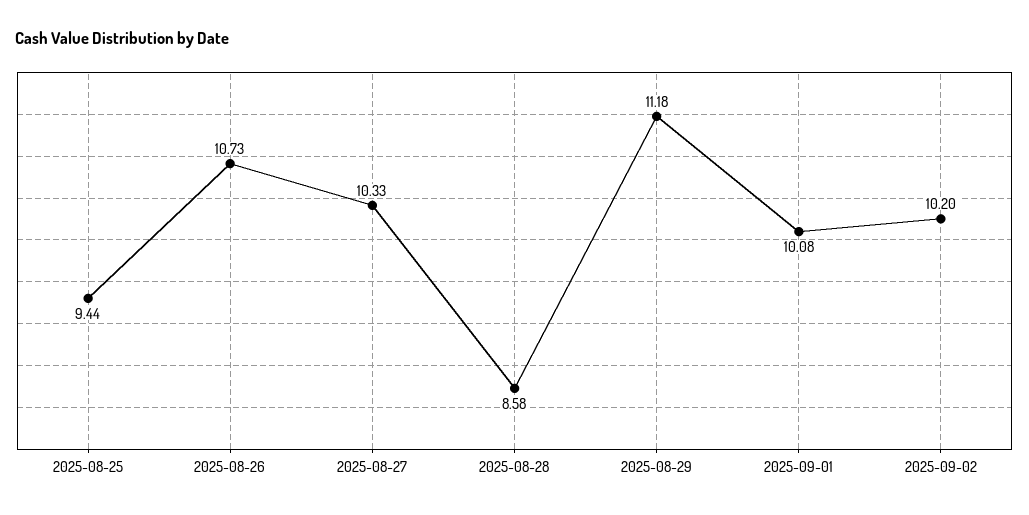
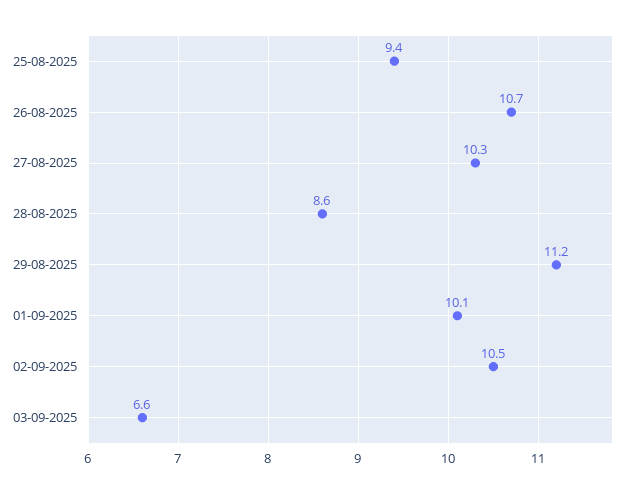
2025-09-02: 10.2 -> 10.5
03-09-2025: none -> 6.6

